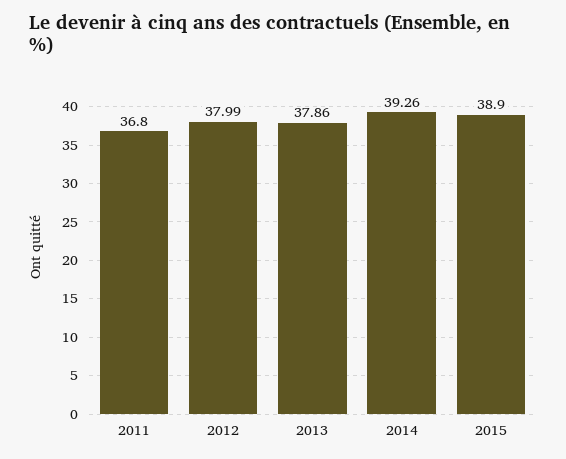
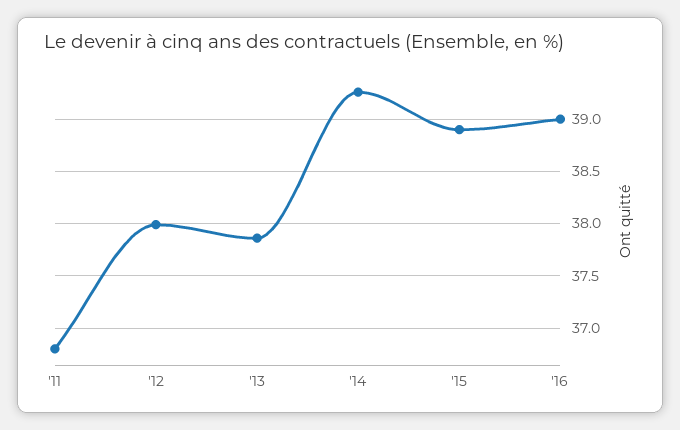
'16: none -> 39

